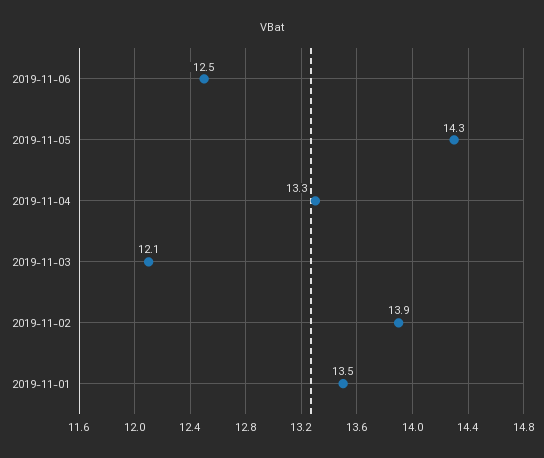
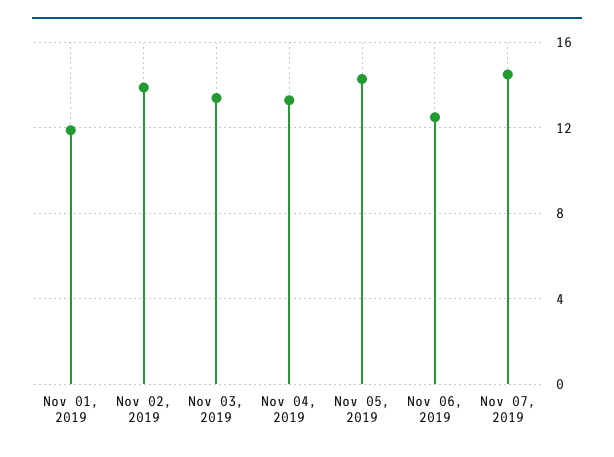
2019-11-03: 12.1 -> 13.5
2019-11-01: 13.5 -> 12
Nov 07, 2019: none -> 14.5

